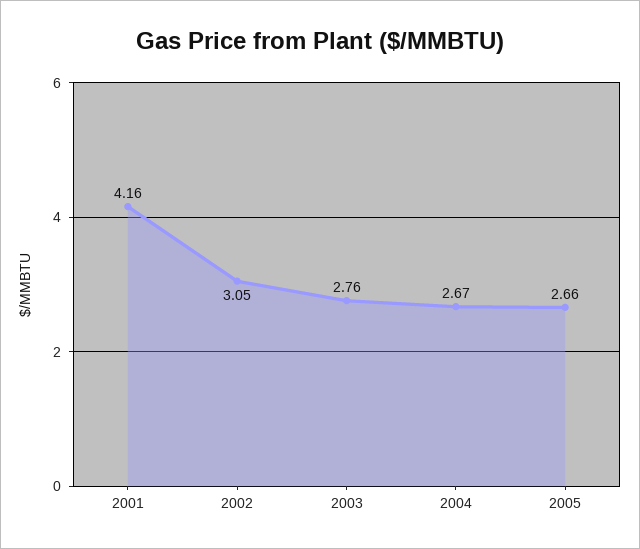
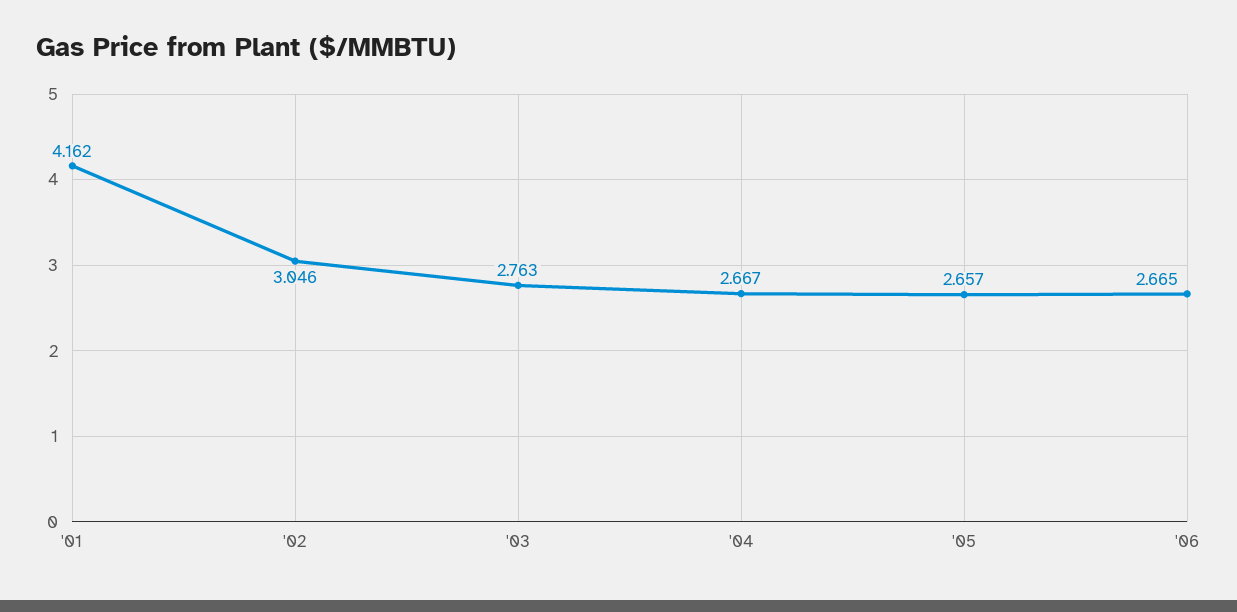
'06: none -> 2.665

